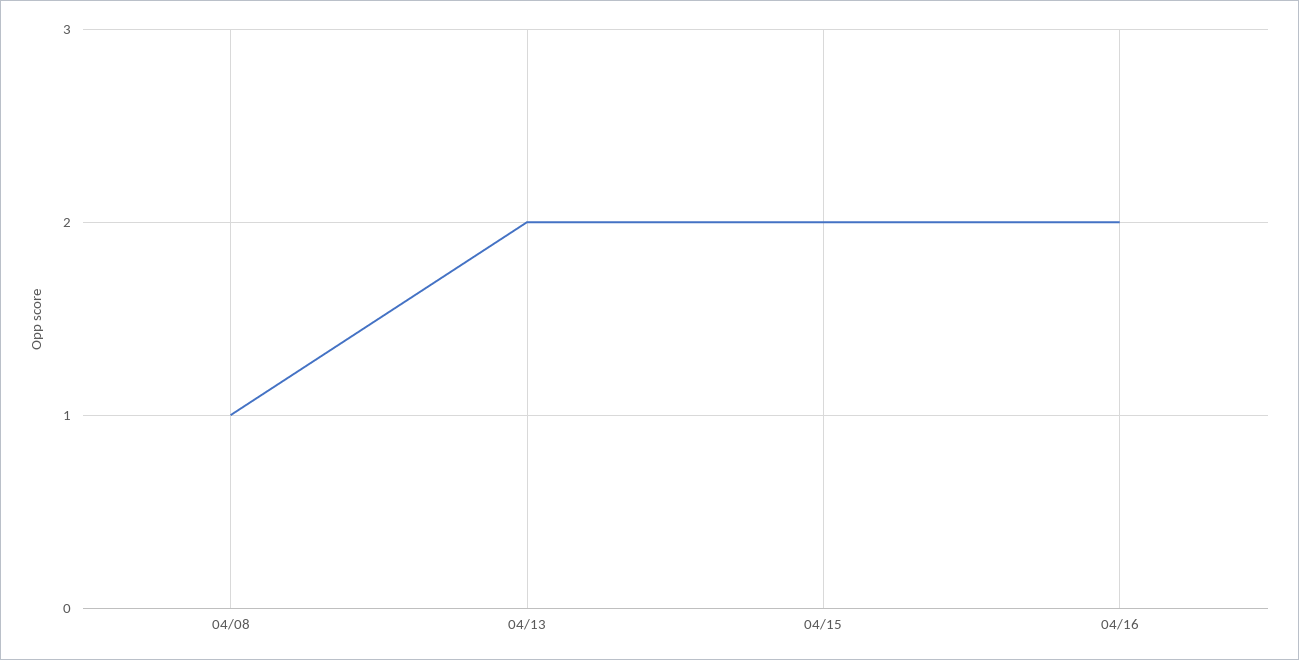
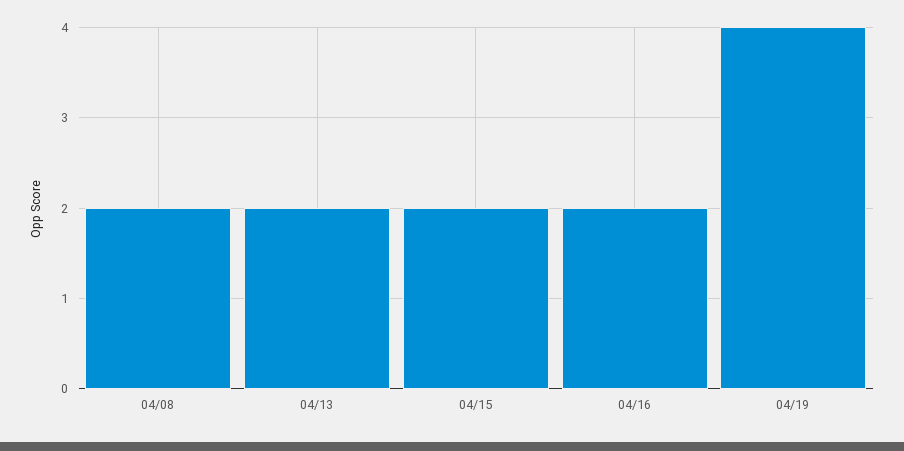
04/08: 1 -> 2
04/19: none -> 4

